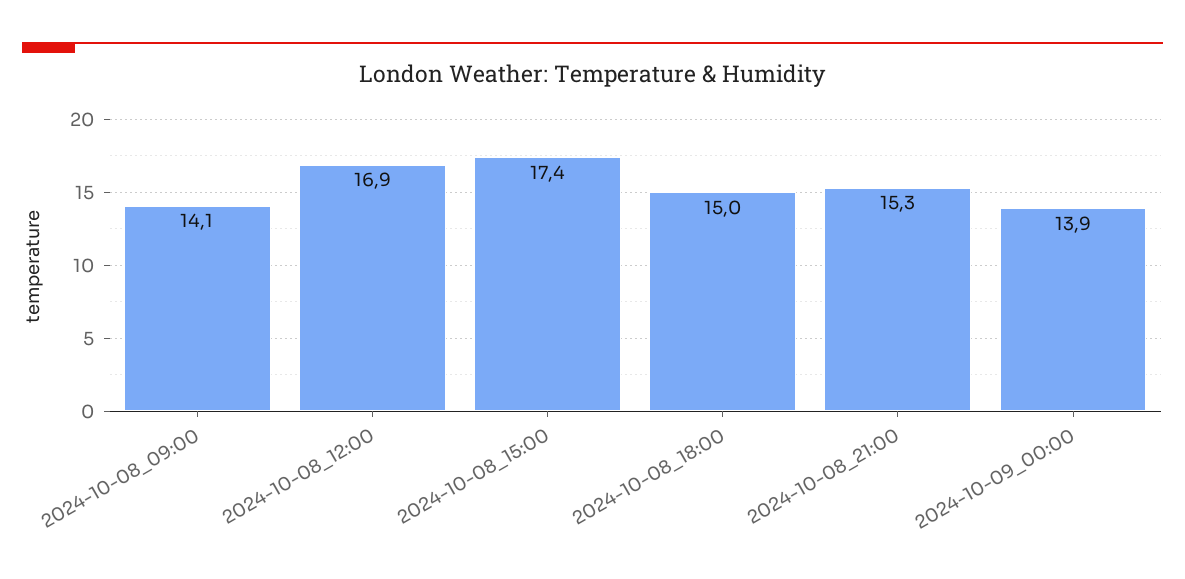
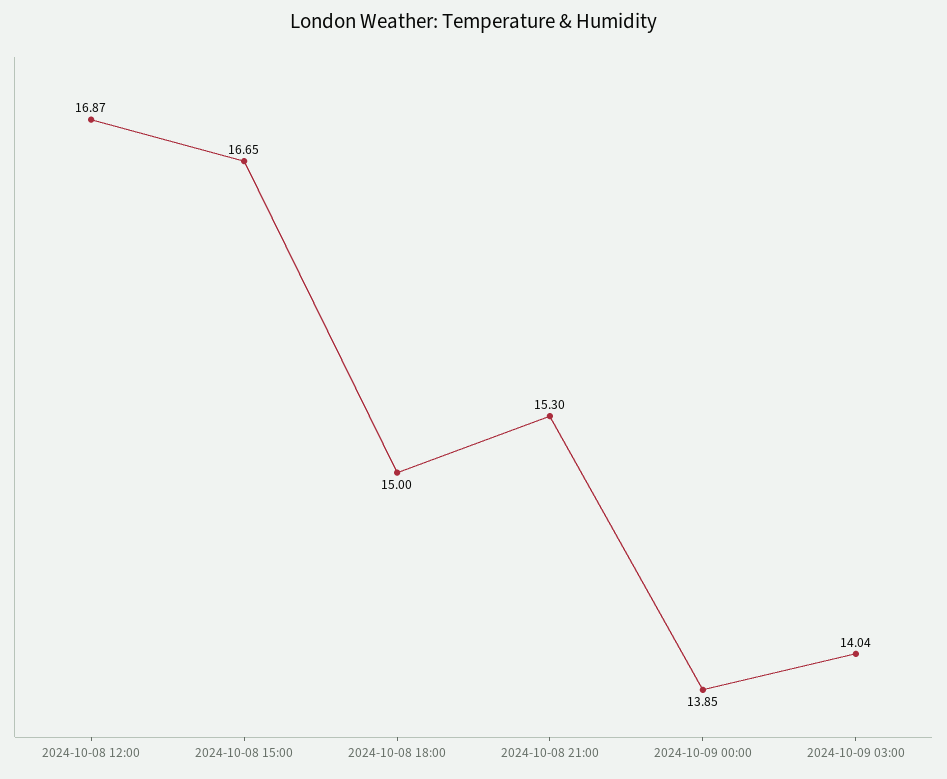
2024-10-08_09:00: 14.1 -> none
2024-10-08_15:00: 17.4 -> 16.65
2024-10-09 03:00: none -> 14.04

